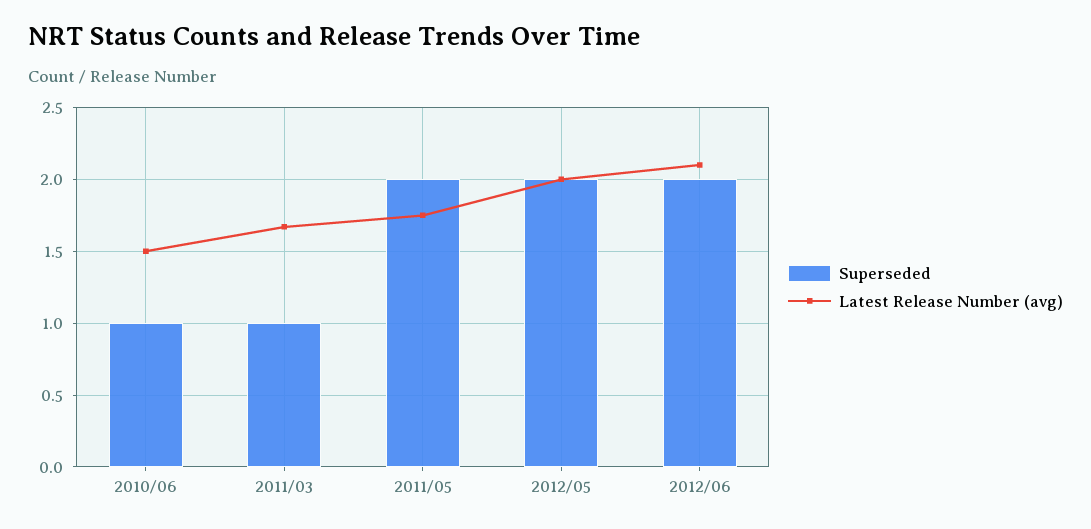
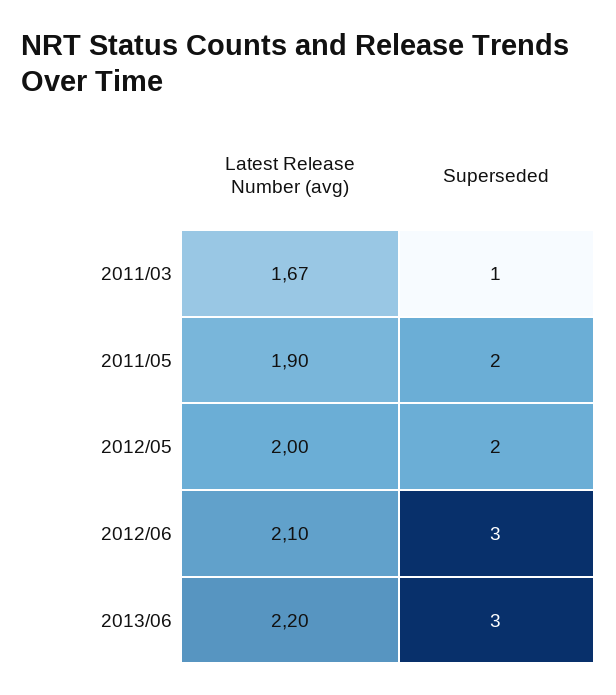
Superseded, 2010/06: 1 -> none
Latest Release Number (avg), 2010/06: 1.5 -> none
Latest Release Number (avg), 2011/05: 1.75 -> 1.9
Superseded, 2012/06: 2 -> 3
Latest Release Number (avg), 2013/06: none -> 2.2
Superseded, 2013/06: none -> 3

